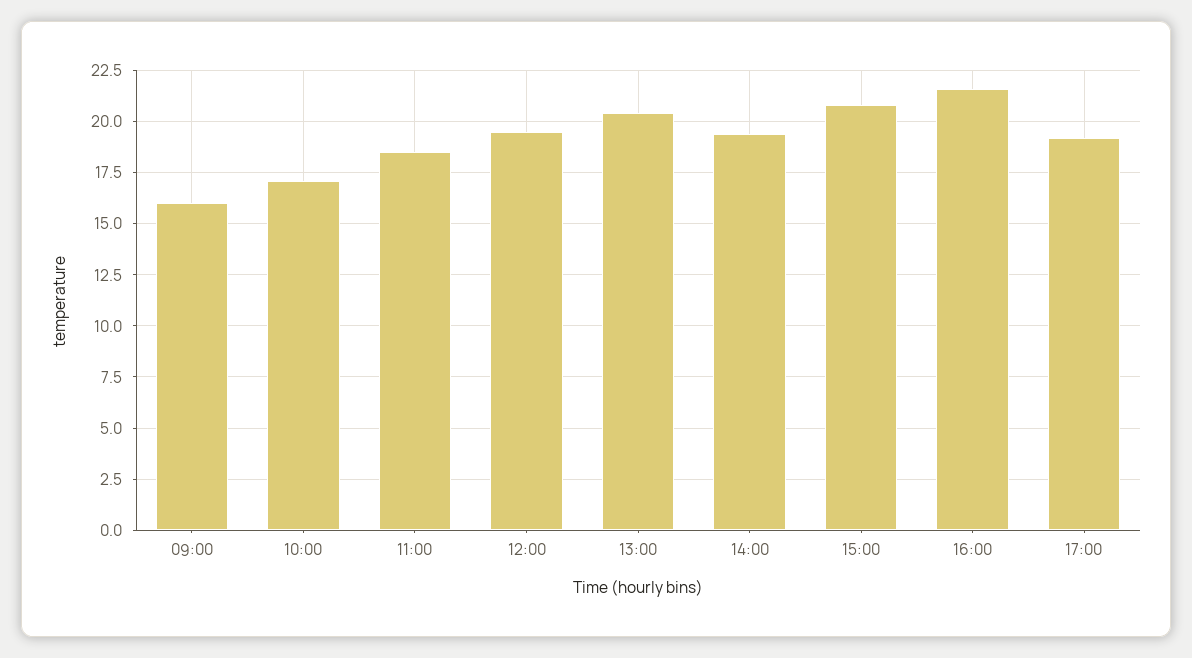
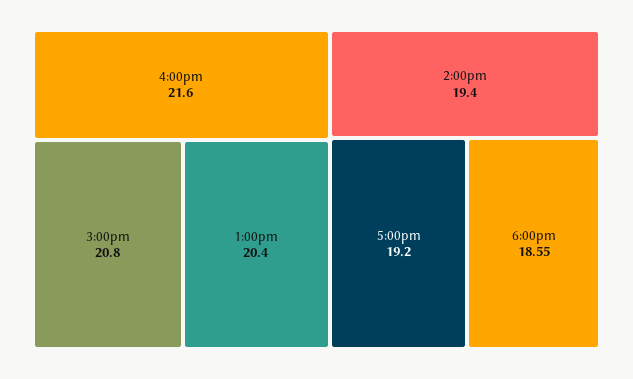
09:00: 16 -> none
10:00: 17 -> none
11:00: 18.5 -> none
12:00: 19.5 -> none
6:00pm: none -> 18.55

